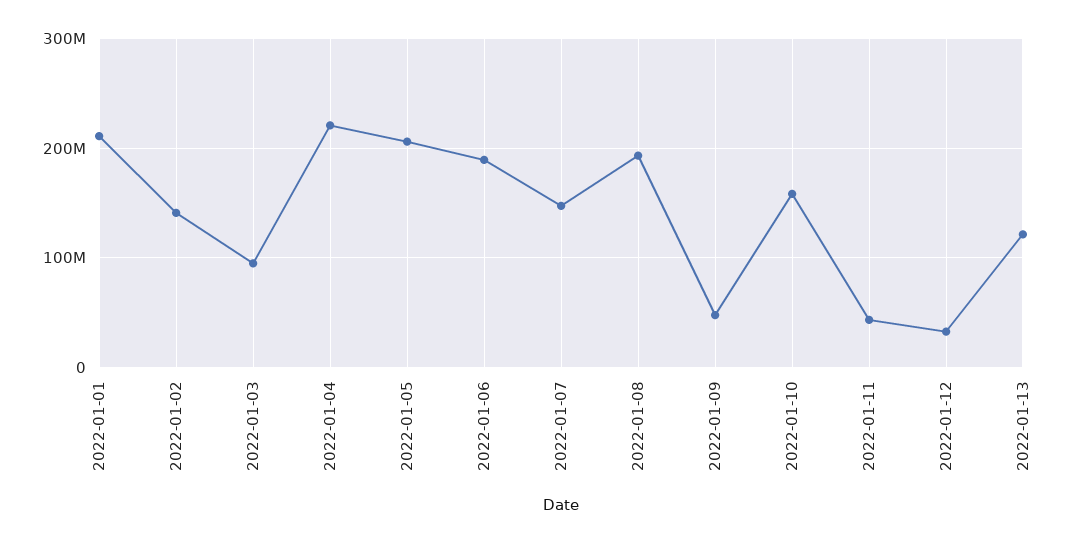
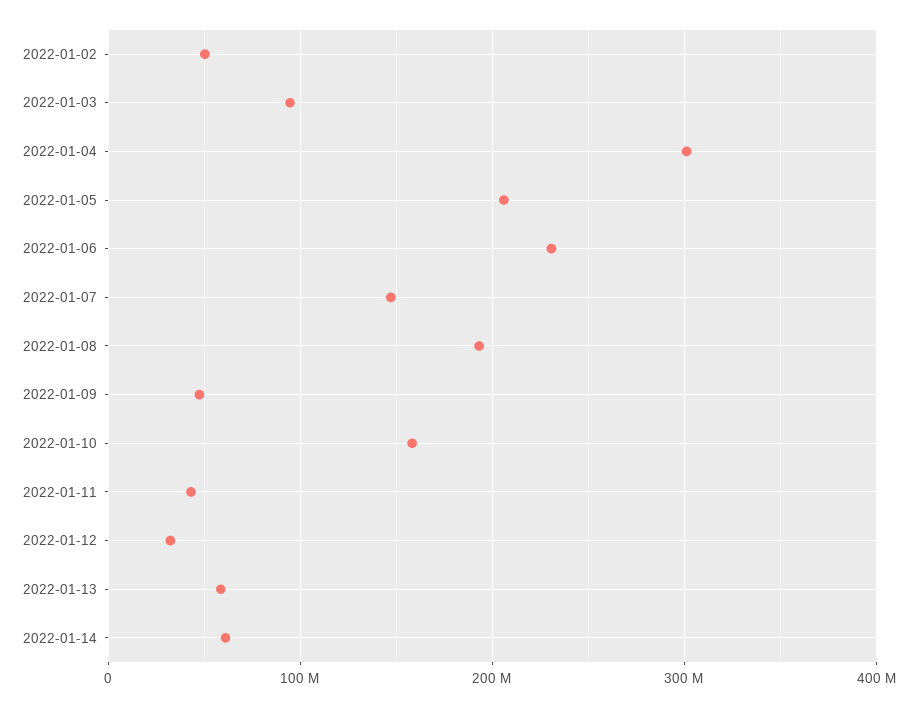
2022-01-01: 210000000 -> none
2022-01-02: 140000000 -> 50000000
2022-01-04: 220000000 -> 300000000
2022-01-06: 190000000 -> 230000000
2022-01-13: 120000000 -> 60000000
2022-01-14: none -> 60000000

